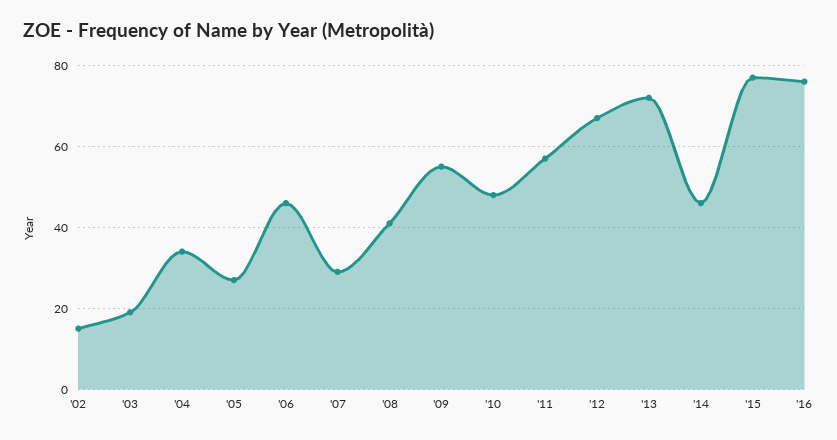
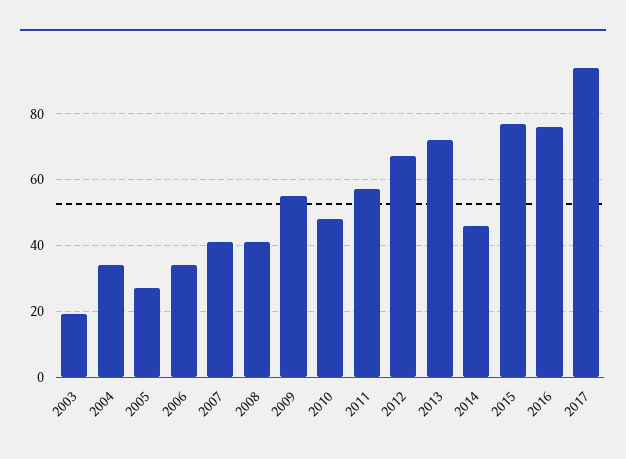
'02: 15 -> none
'06: 45 -> 35
'07: 30 -> 40
2017: none -> 95

